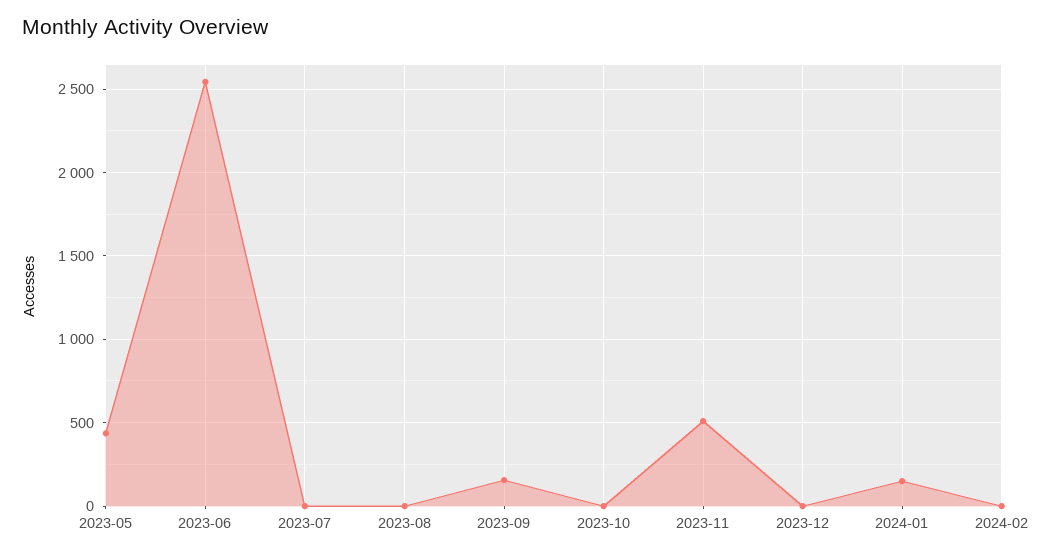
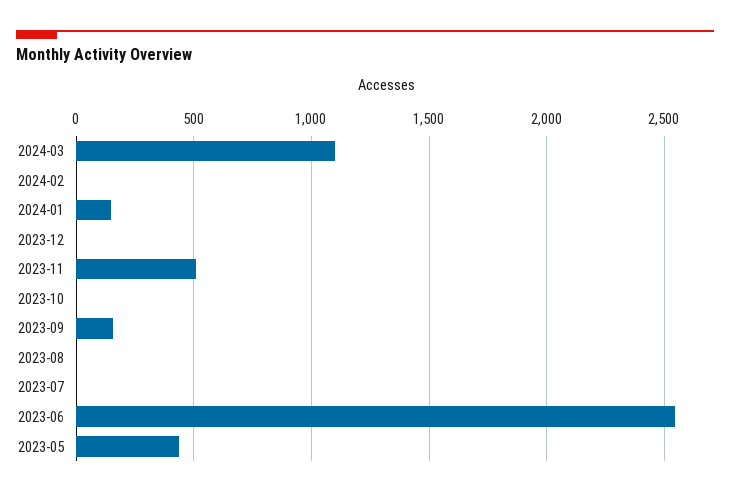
2024-03: none -> 1100

